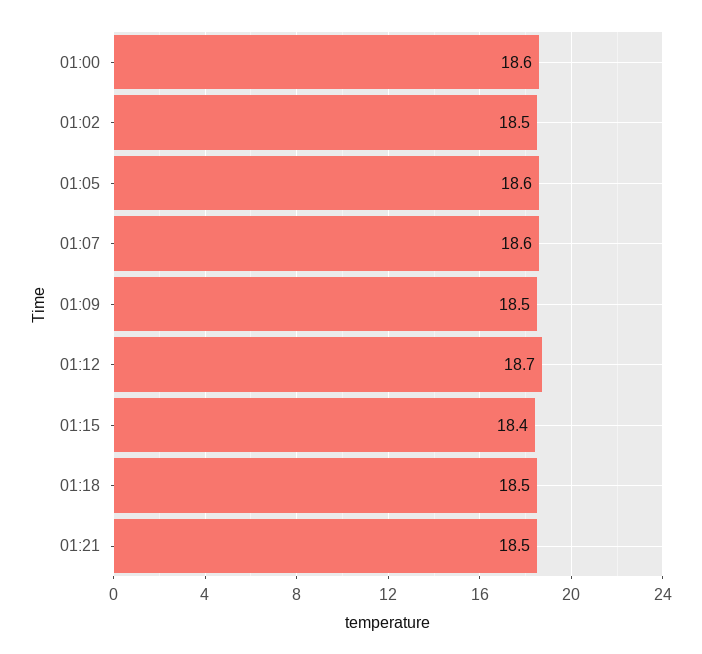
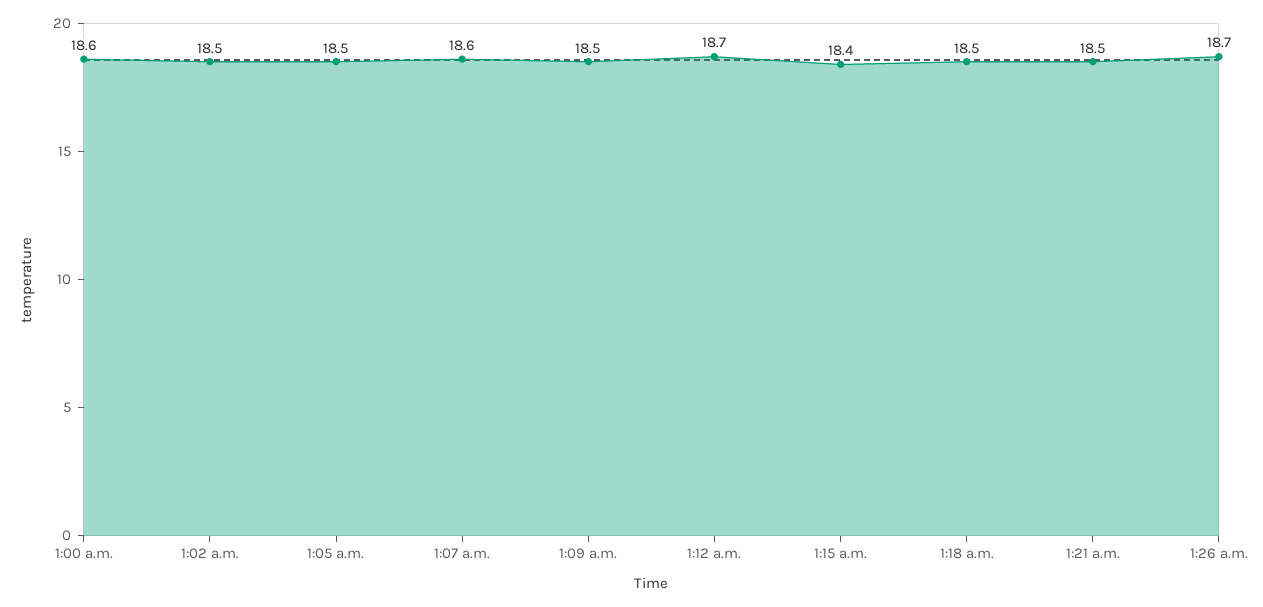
01:05: 18.6 -> 18.5
1:26 a.m.: none -> 18.7

